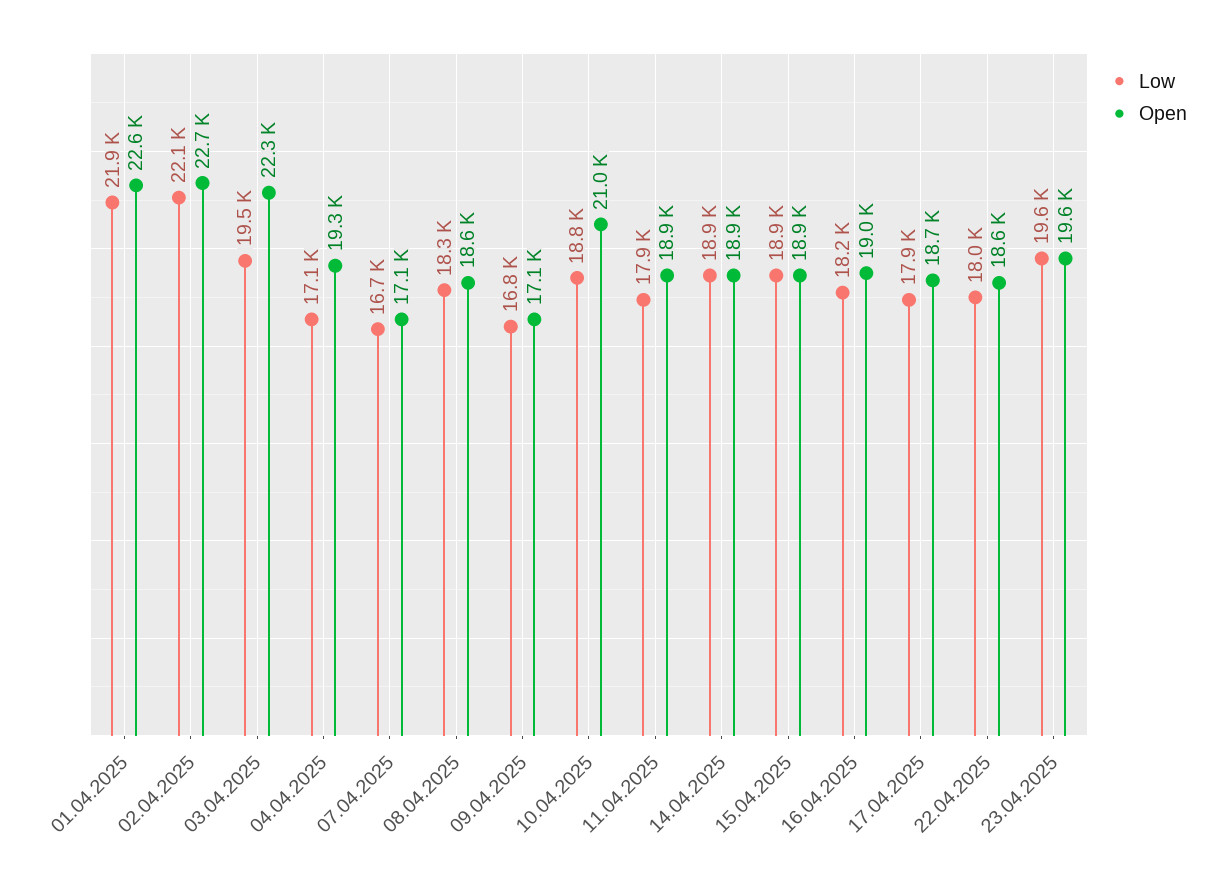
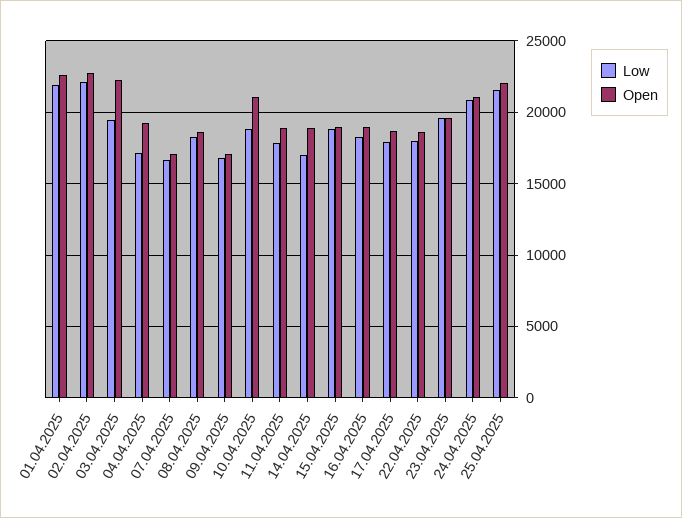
Low, 14.04.2025: 18900 -> 17000
Low, 24.04.2025: none -> 21000
Open, 24.04.2025: none -> 21000
Low, 25.04.2025: none -> 21500
Open, 25.04.2025: none -> 22000

